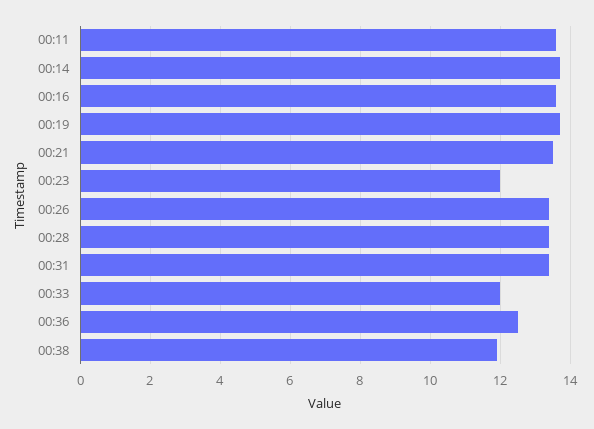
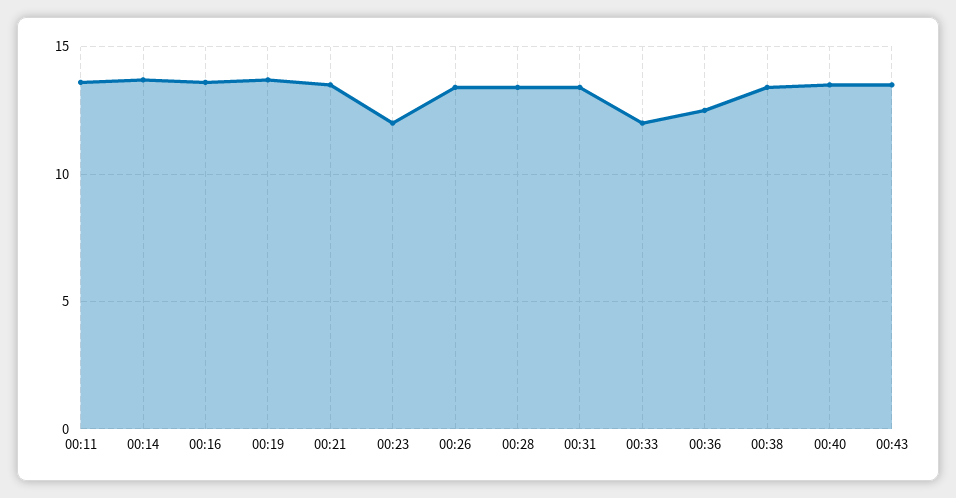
00:38: 12 -> 13.5
00:40: none -> 13.5
00:43: none -> 13.5

